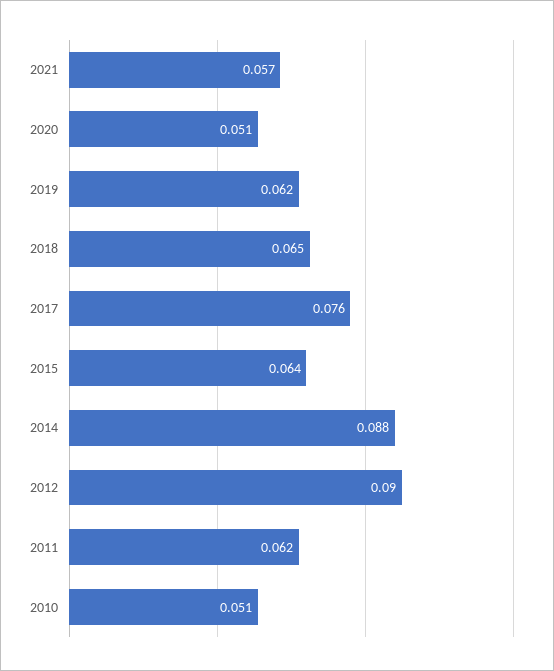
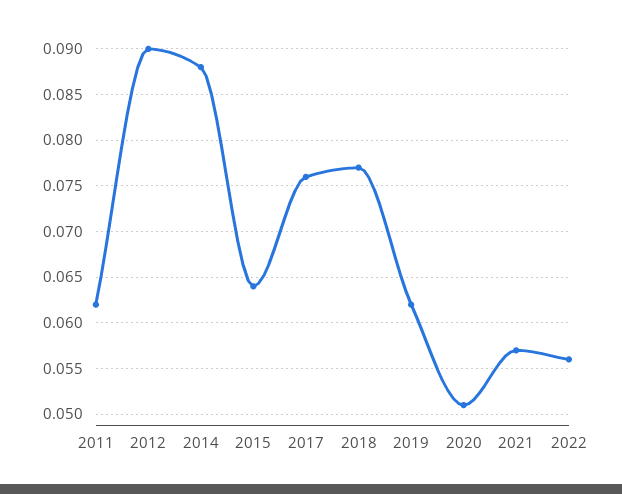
2018: 0.065 -> 0.077
2010: 0.051 -> none
2022: none -> 0.056

